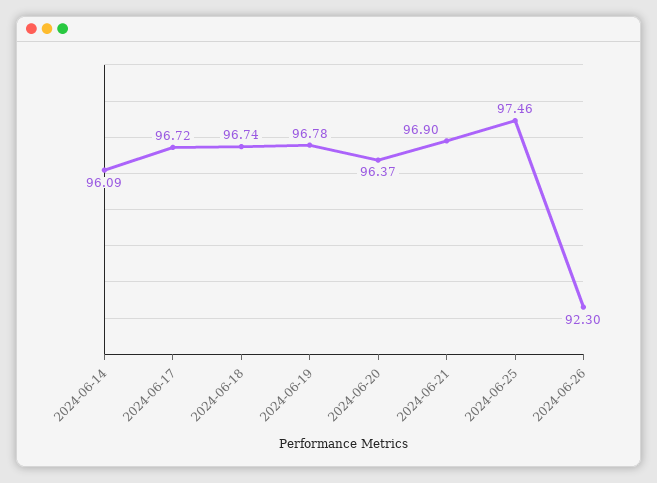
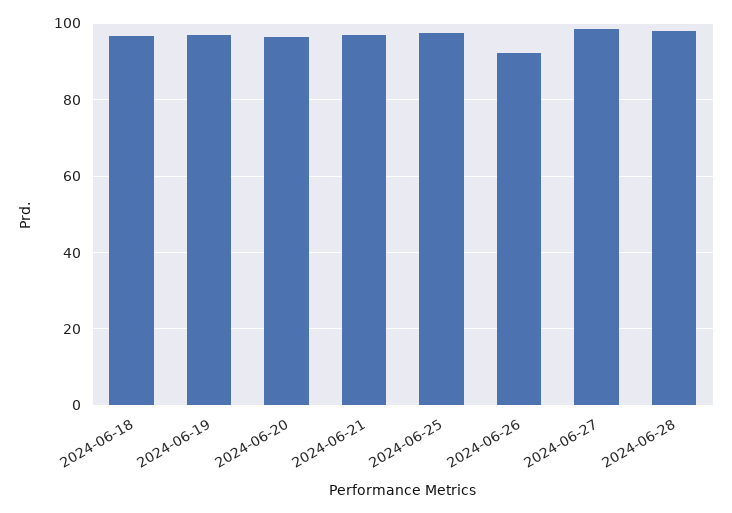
2024-06-14: 96.09 -> none
2024-06-17: 96.72 -> none
2024-06-27: none -> 98
2024-06-28: none -> 98

